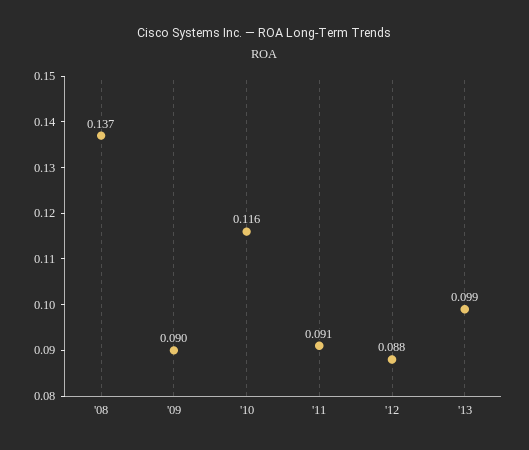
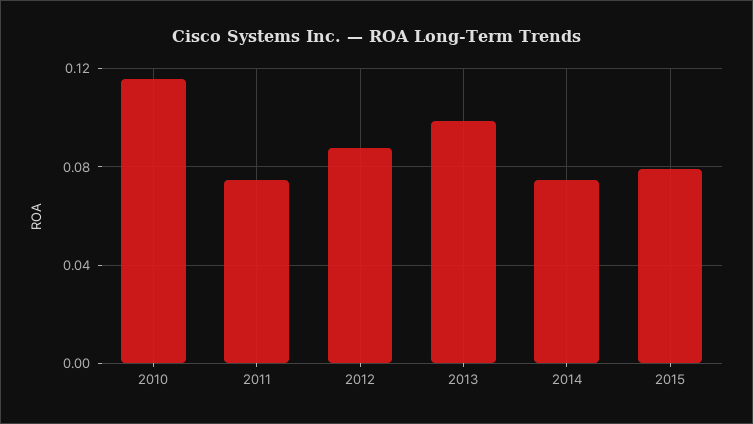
'08: 0.137 -> none
'09: 0.09 -> none
'11: 0.091 -> 0.075
2014: none -> 0.075
2015: none -> 0.08

